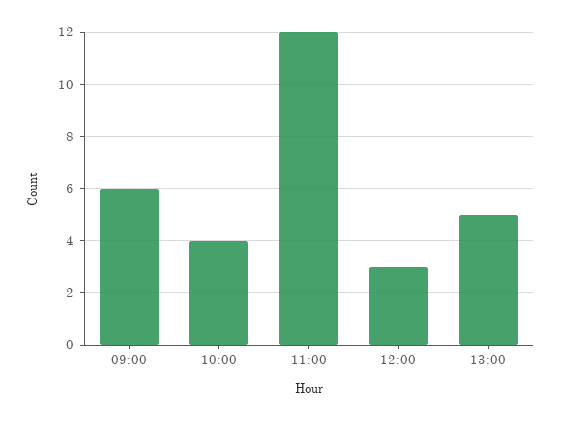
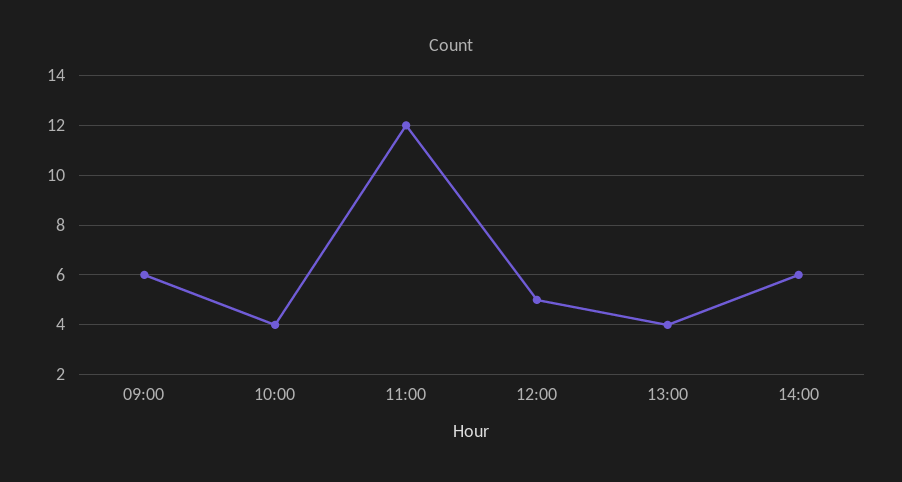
12:00: 3 -> 5
13:00: 5 -> 4
14:00: none -> 6

